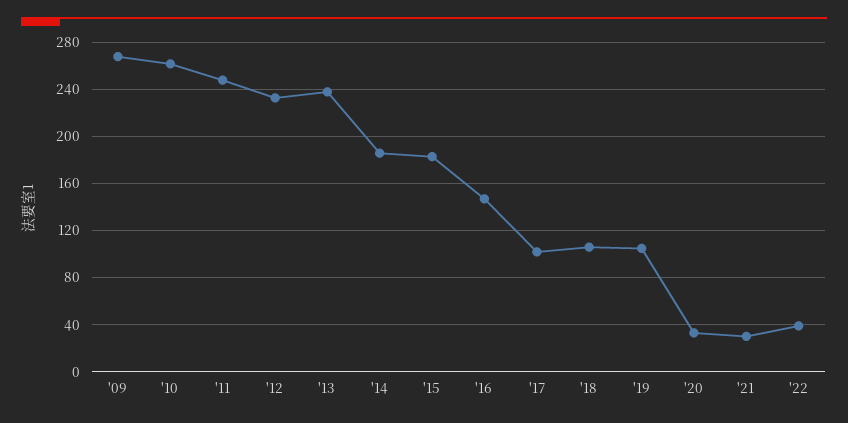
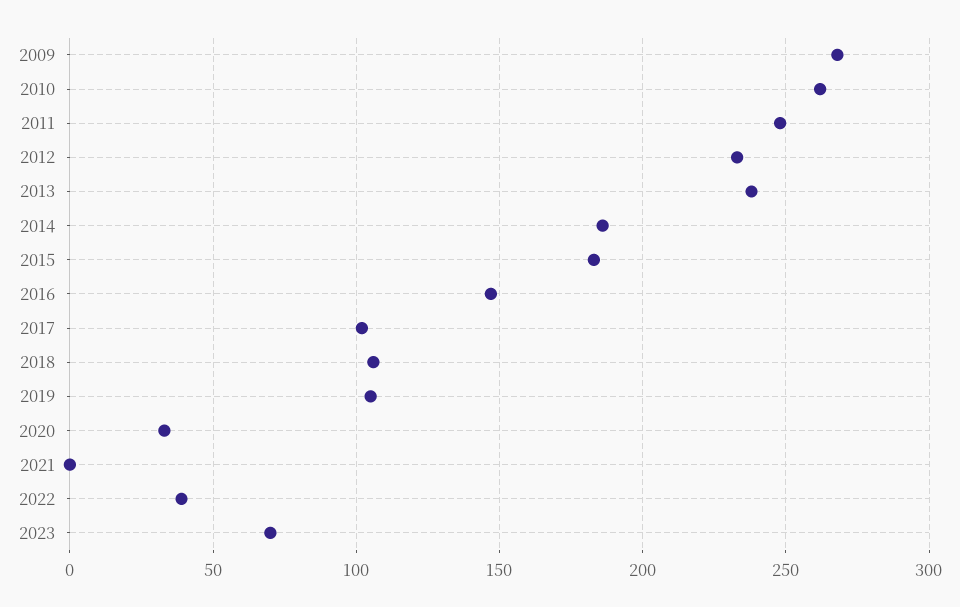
'21: 30 -> 0
2023: none -> 70

